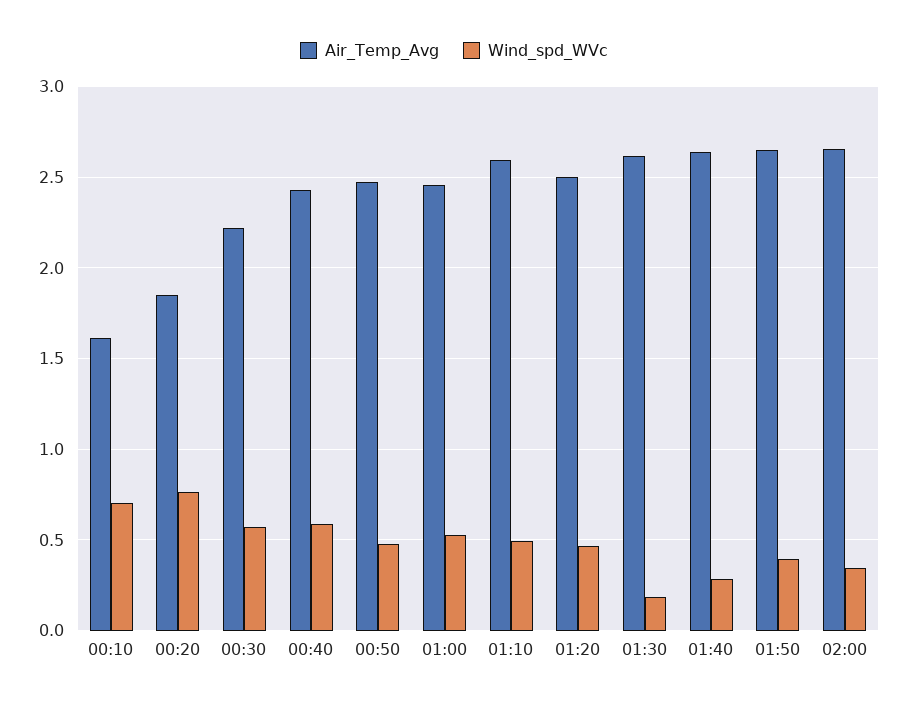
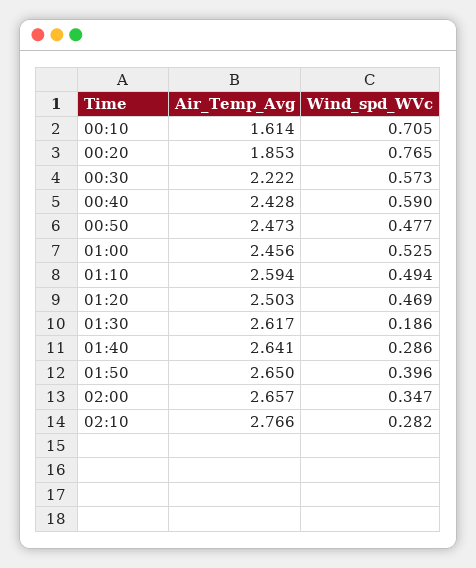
Air_Temp_Avg, 02:10: none -> 2.766
Wind_spd_WVc, 02:10: none -> 0.282

